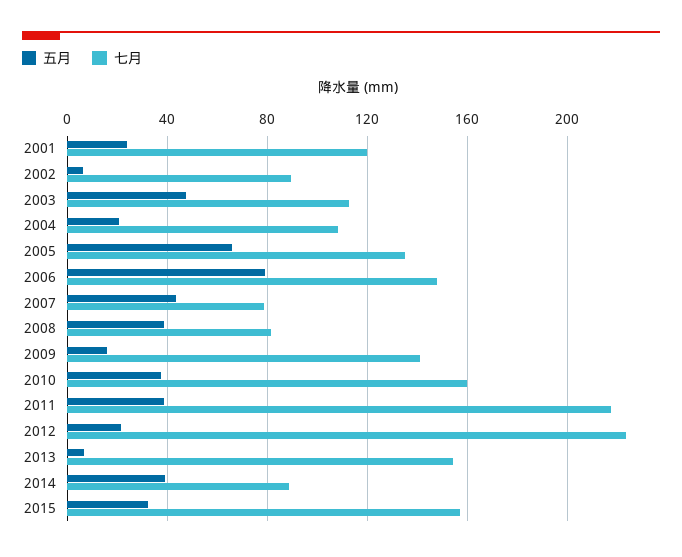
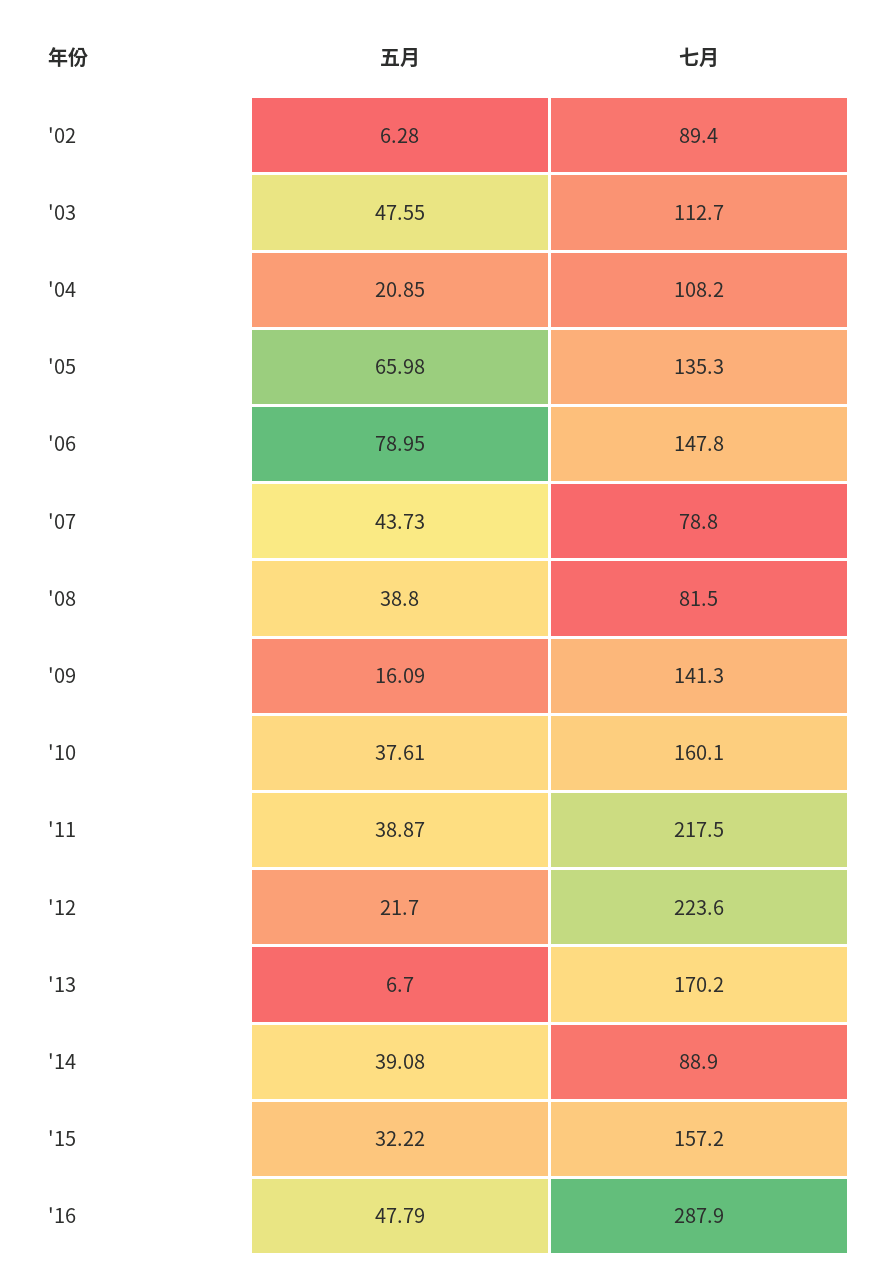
五月, 2001: 25 -> none
七月, 2001: 120 -> none
七月, 2013: 155 -> 170.2
五月, '16: none -> 47.79
七月, '16: none -> 287.9

